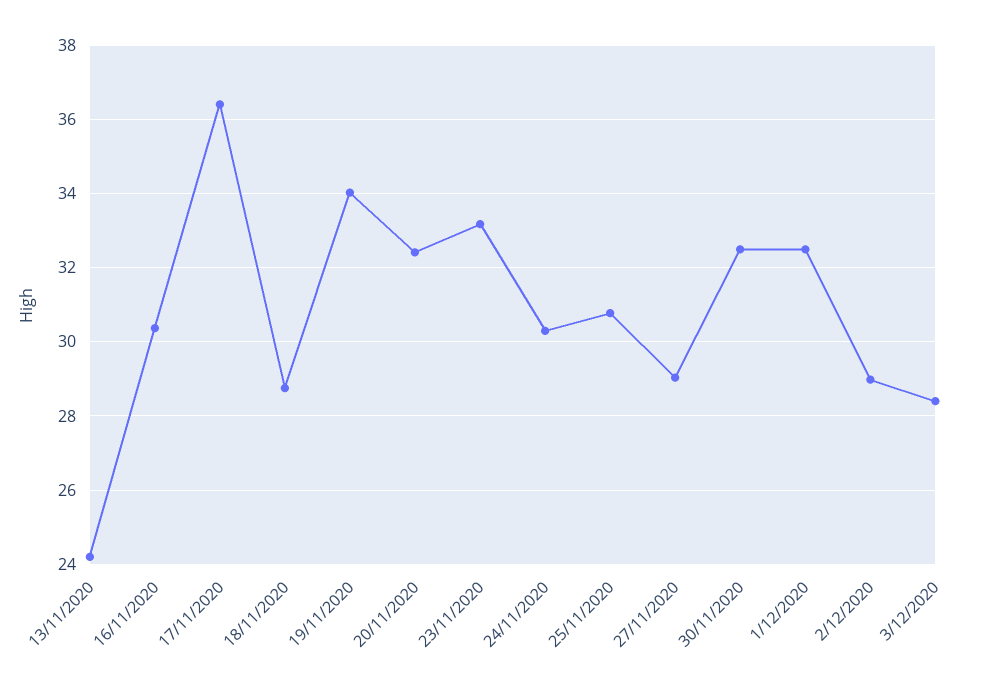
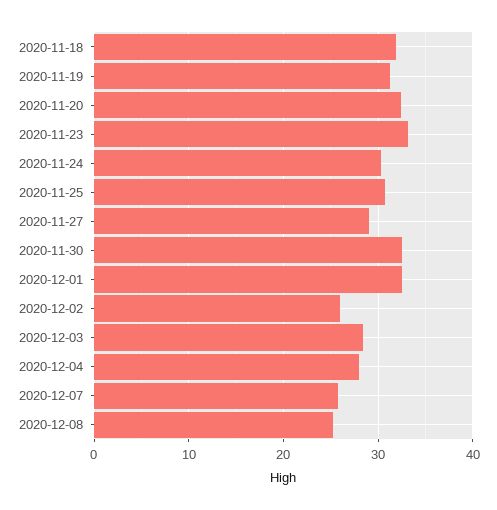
13/11/2020: 24.2 -> none
16/11/2020: 30.4 -> none
17/11/2020: 36.4 -> none
18/11/2020: 28.8 -> 32
19/11/2020: 34 -> 31
2/12/2020: 29 -> 26
2020-12-04: none -> 28
2020-12-07: none -> 26
2020-12-08: none -> 25

